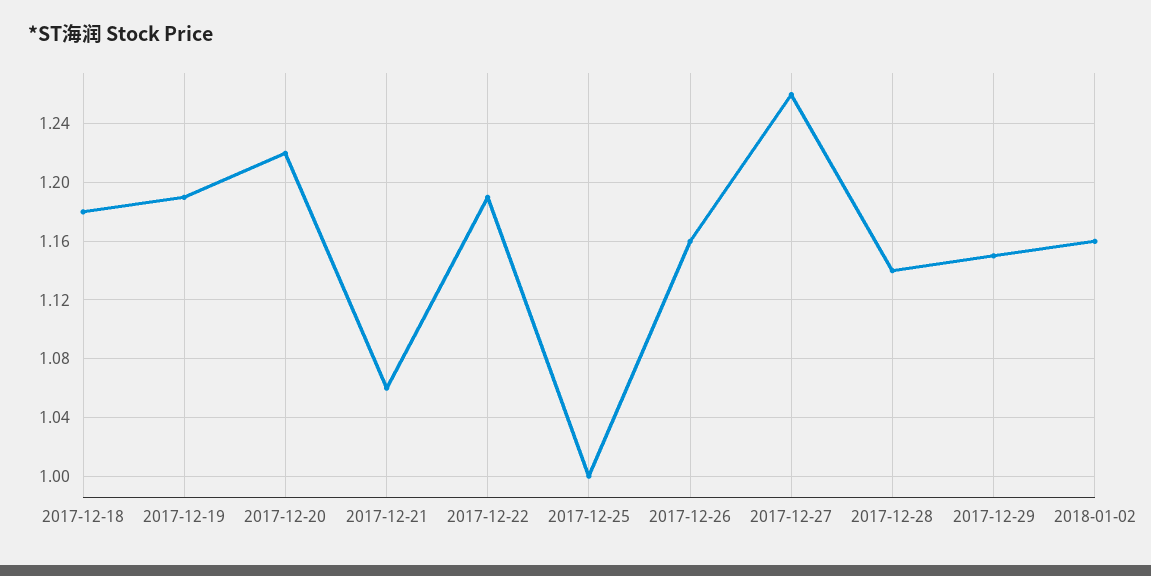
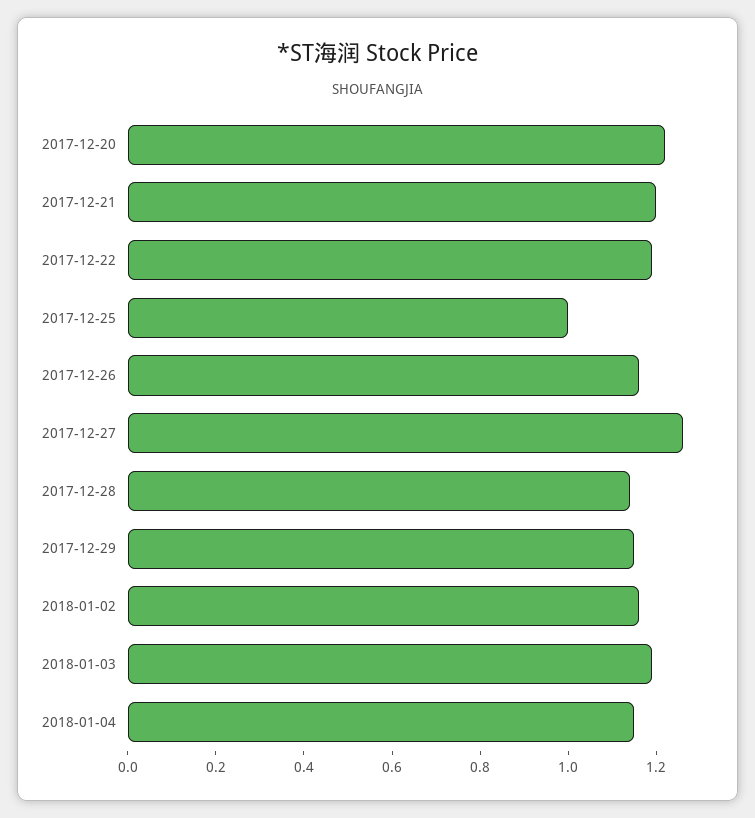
2017-12-18: 1.18 -> none
2017-12-19: 1.19 -> none
2017-12-21: 1.06 -> 1.2
2018-01-03: none -> 1.2
2018-01-04: none -> 1.15

